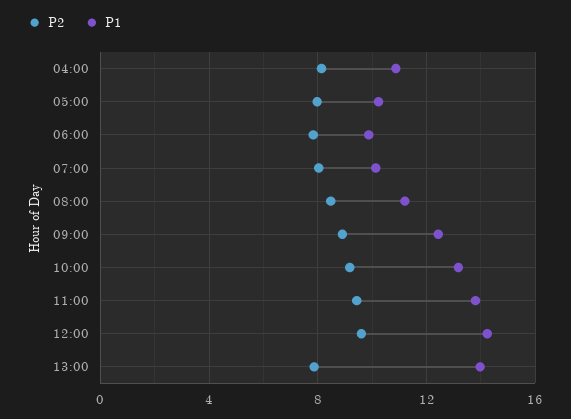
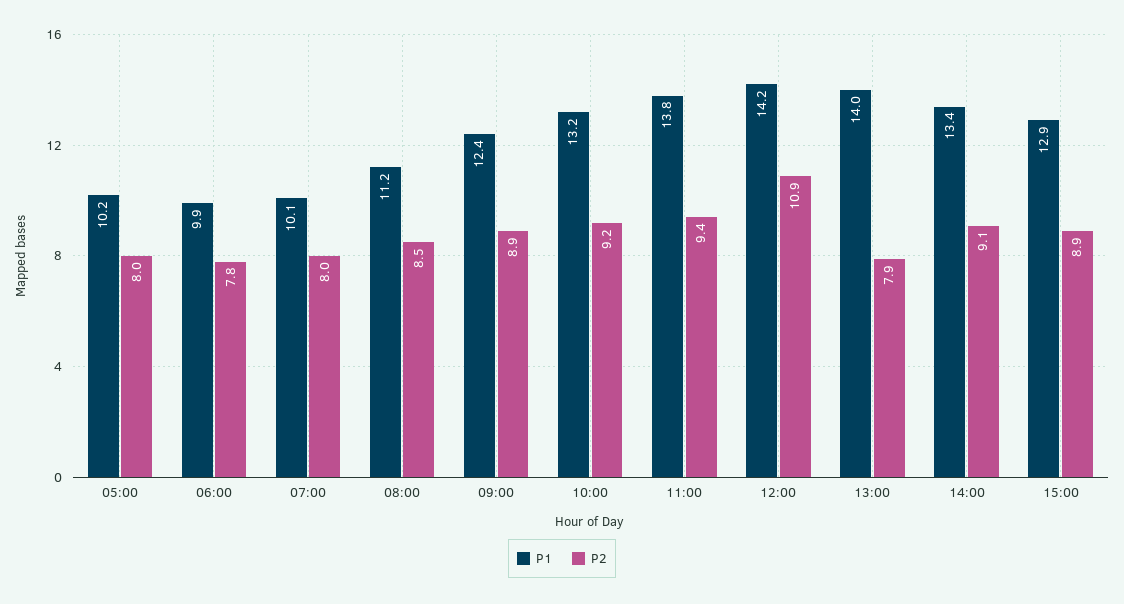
P2, 04:00: 8 -> none
P1, 04:00: 11 -> none
P2, 12:00: 9.5 -> 10.9
P1, 14:00: none -> 13.4
P2, 14:00: none -> 9.1
P1, 15:00: none -> 12.9
P2, 15:00: none -> 8.9

